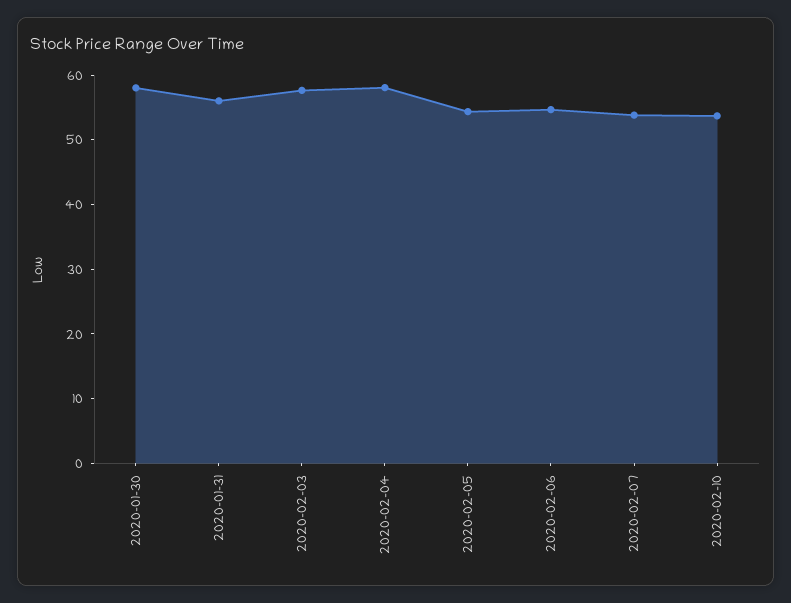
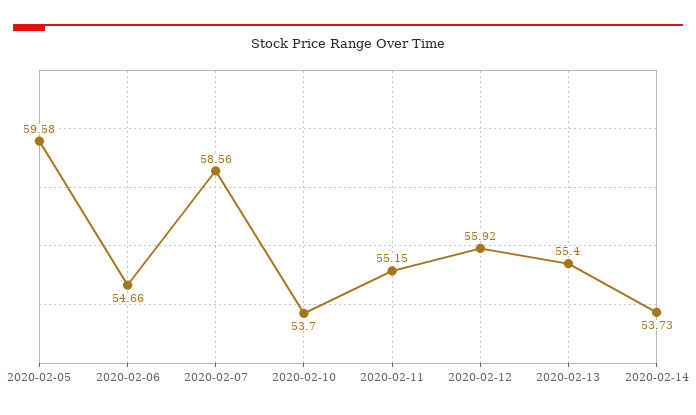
2020-01-30: 58 -> none
2020-01-31: 56 -> none
2020-02-03: 58 -> none
2020-02-04: 58 -> none
2020-02-05: 54 -> 59.58
2020-02-07: 54 -> 58.56
2020-02-11: none -> 55.15
2020-02-12: none -> 55.92
2020-02-13: none -> 55.4
2020-02-14: none -> 53.73

